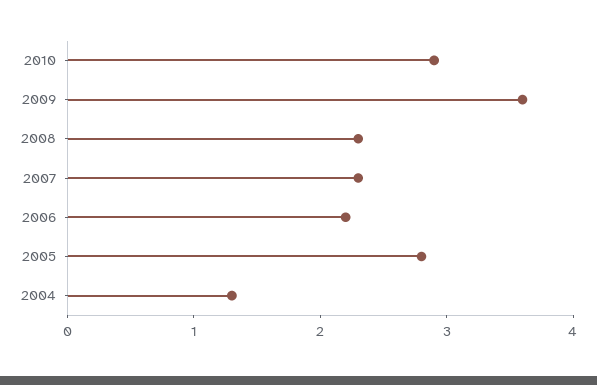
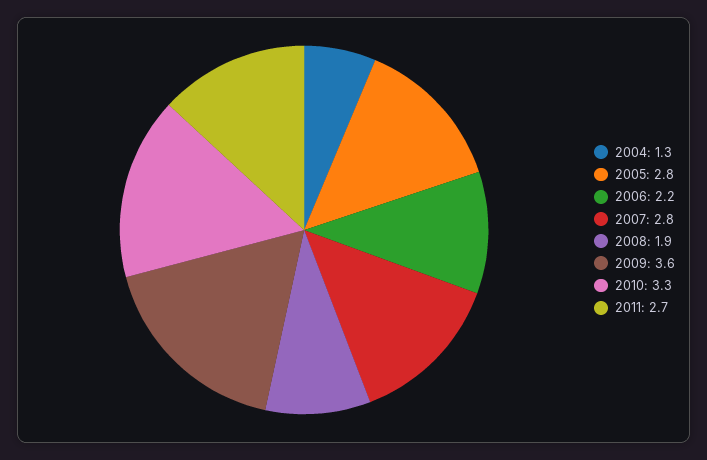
2010: 2.9 -> 3.3
2008: 2.3 -> 1.9
2007: 2.3 -> 2.8
2011: none -> 2.7

